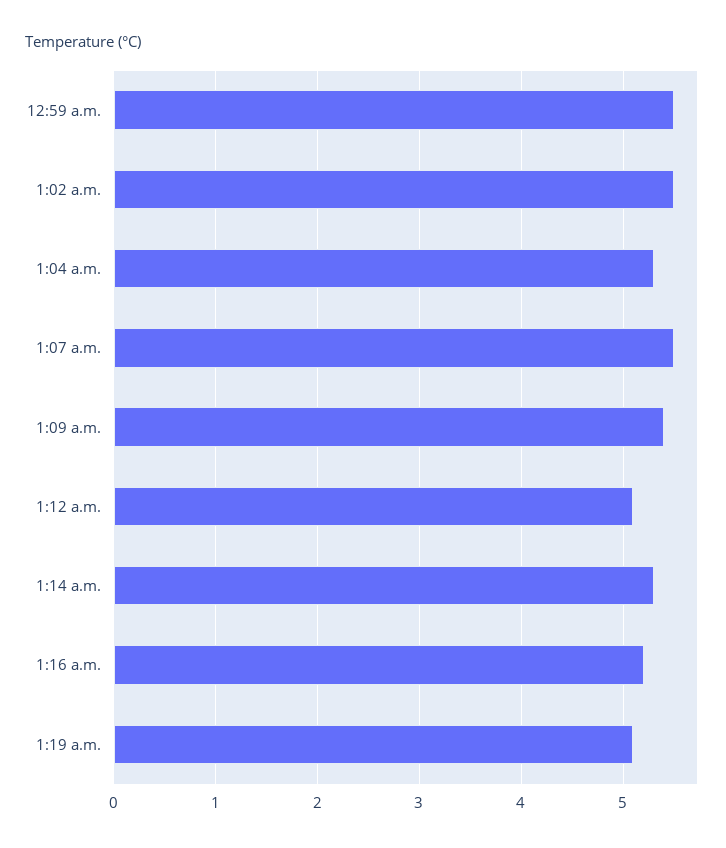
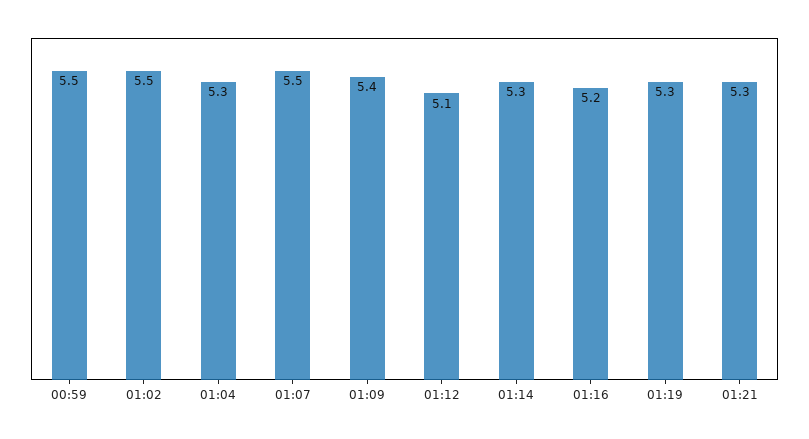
1:19 a.m.: 5.1 -> 5.3
01:21: none -> 5.3

